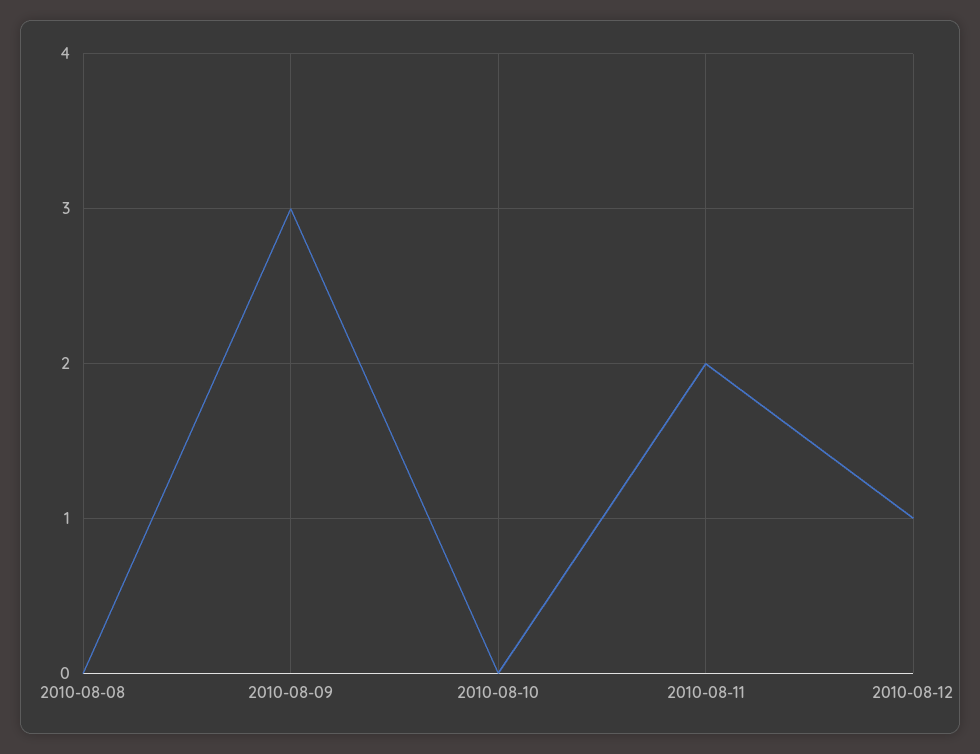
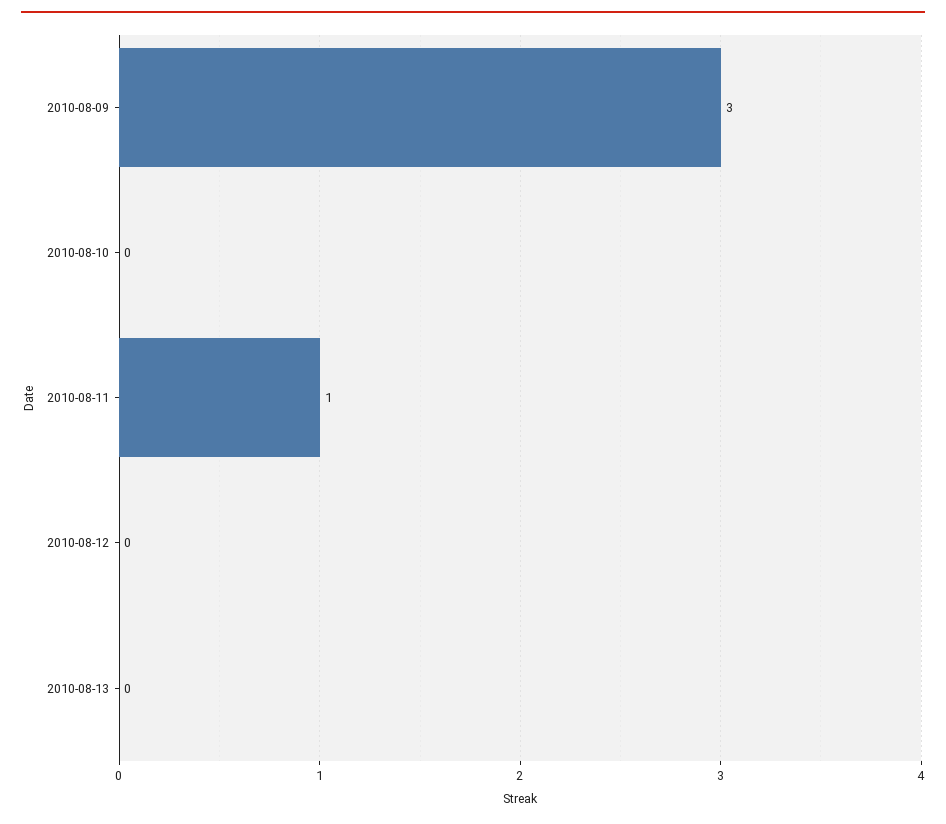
2010-08-08: 0 -> none
2010-08-11: 2 -> 1
2010-08-12: 1 -> 0
2010-08-13: none -> 0

